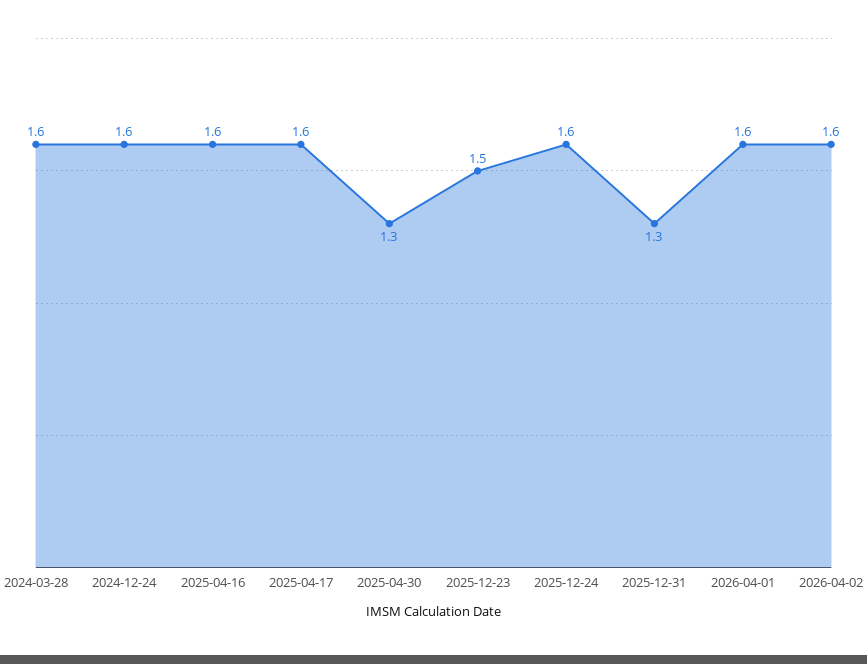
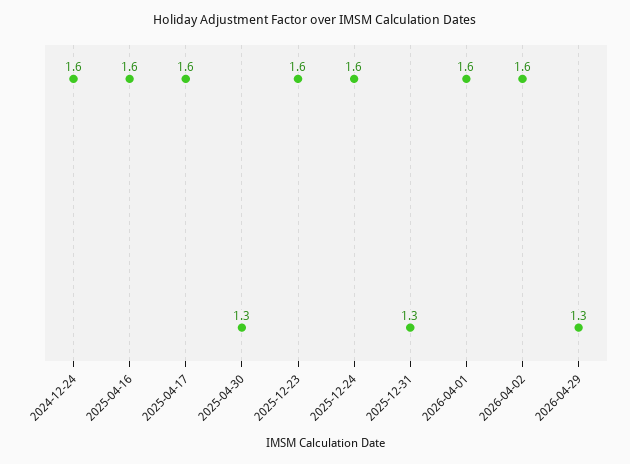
2024-03-28: 1.6 -> none
2025-12-23: 1.5 -> 1.6
2026-04-29: none -> 1.3

